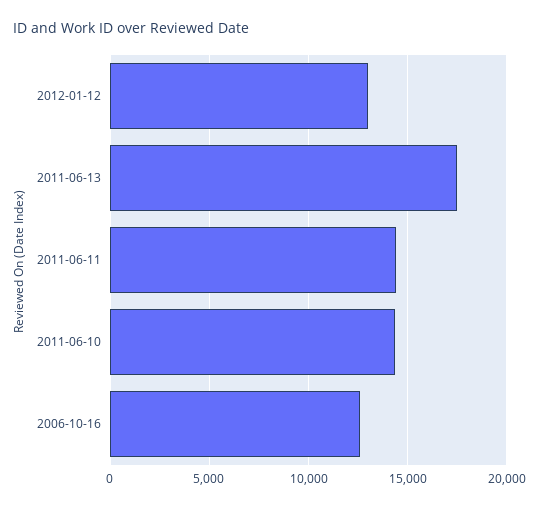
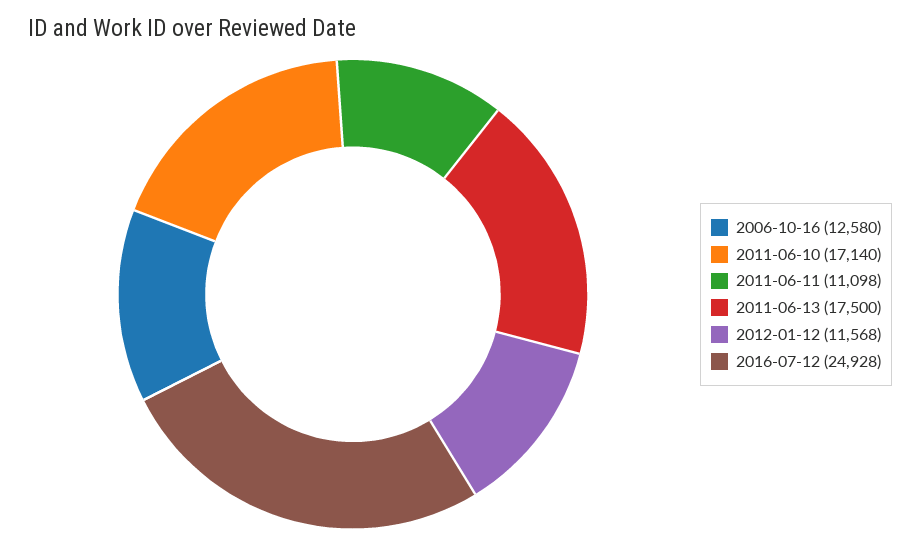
2012-01-12: 13000 -> 11568
2011-06-11: 14500 -> 11098
2011-06-10: 14500 -> 17140
2016-07-12: none -> 24928

